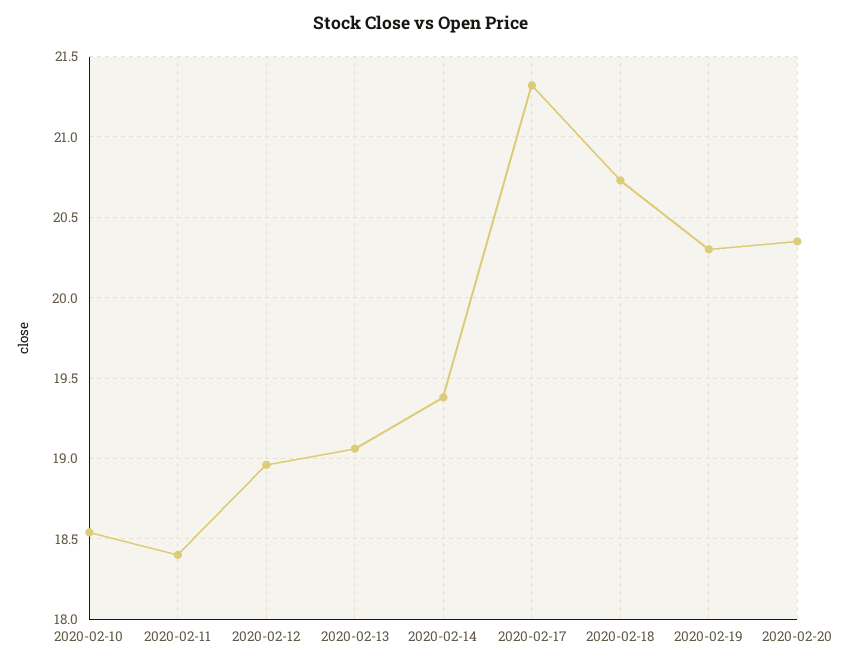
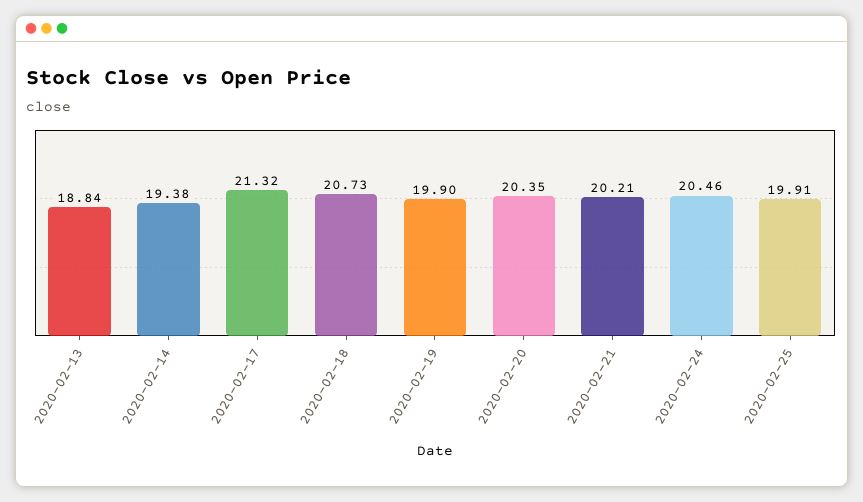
2020-02-10: 18.55 -> none
2020-02-11: 18.4 -> none
2020-02-12: 18.95 -> none
2020-02-13: 19.05 -> 18.84
2020-02-19: 20.3 -> 19.9
2020-02-21: none -> 20.21
2020-02-24: none -> 20.46
2020-02-25: none -> 19.91

